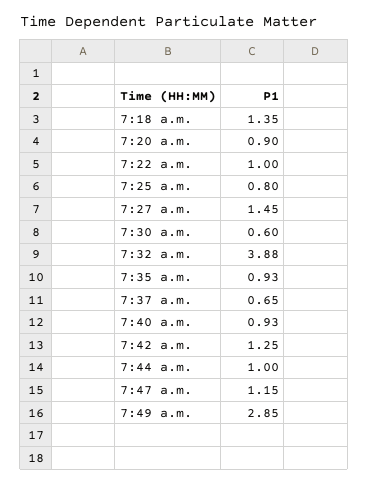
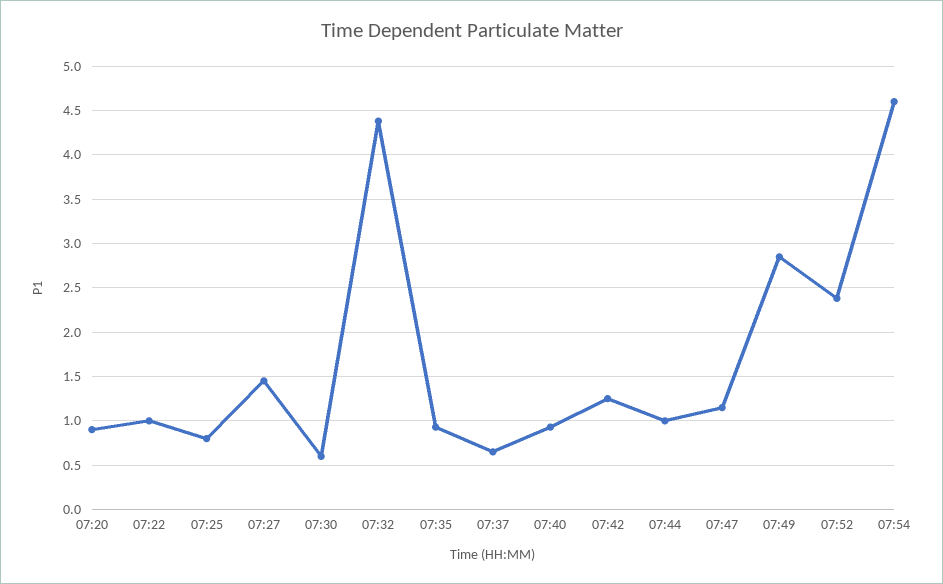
7:18 a.m.: 1.35 -> none
7:32 a.m.: 3.88 -> 4.4
07:52: none -> 2.4
07:54: none -> 4.6

